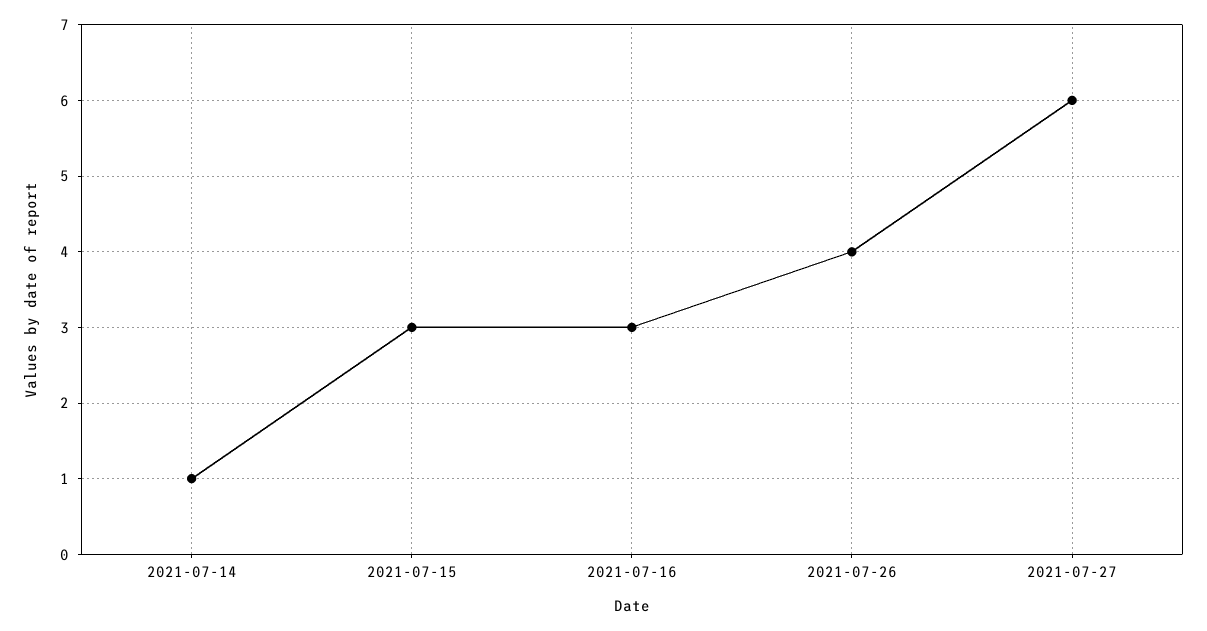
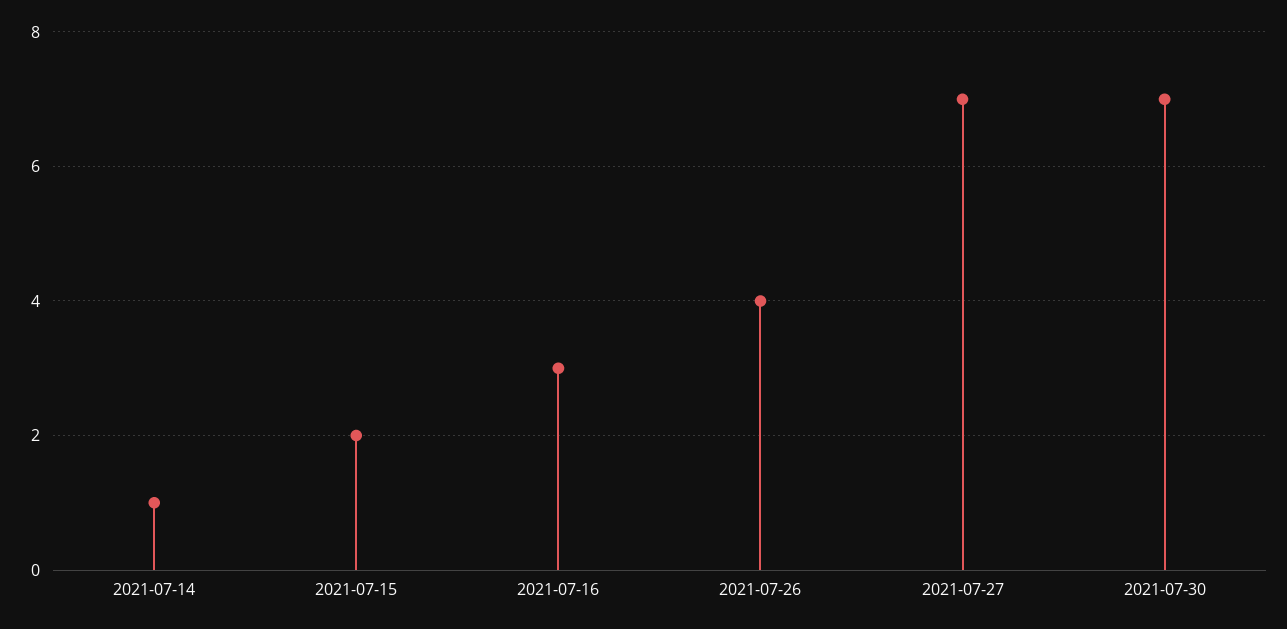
2021-07-15: 3 -> 2
2021-07-27: 6 -> 7
2021-07-30: none -> 7

